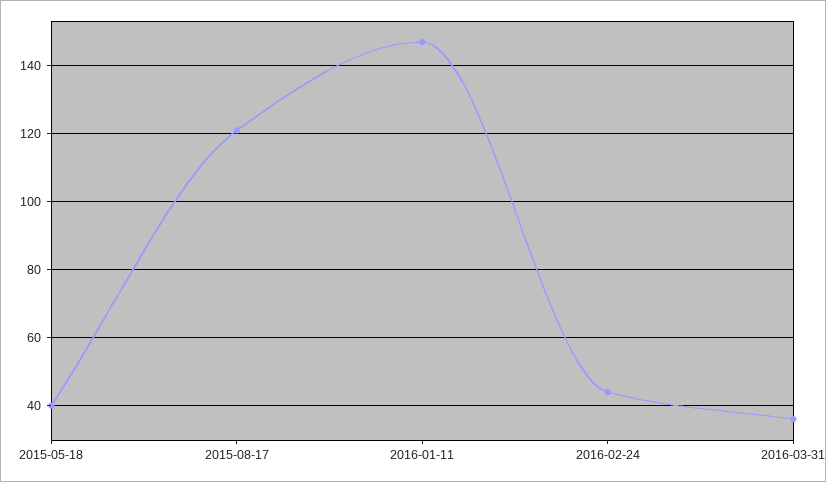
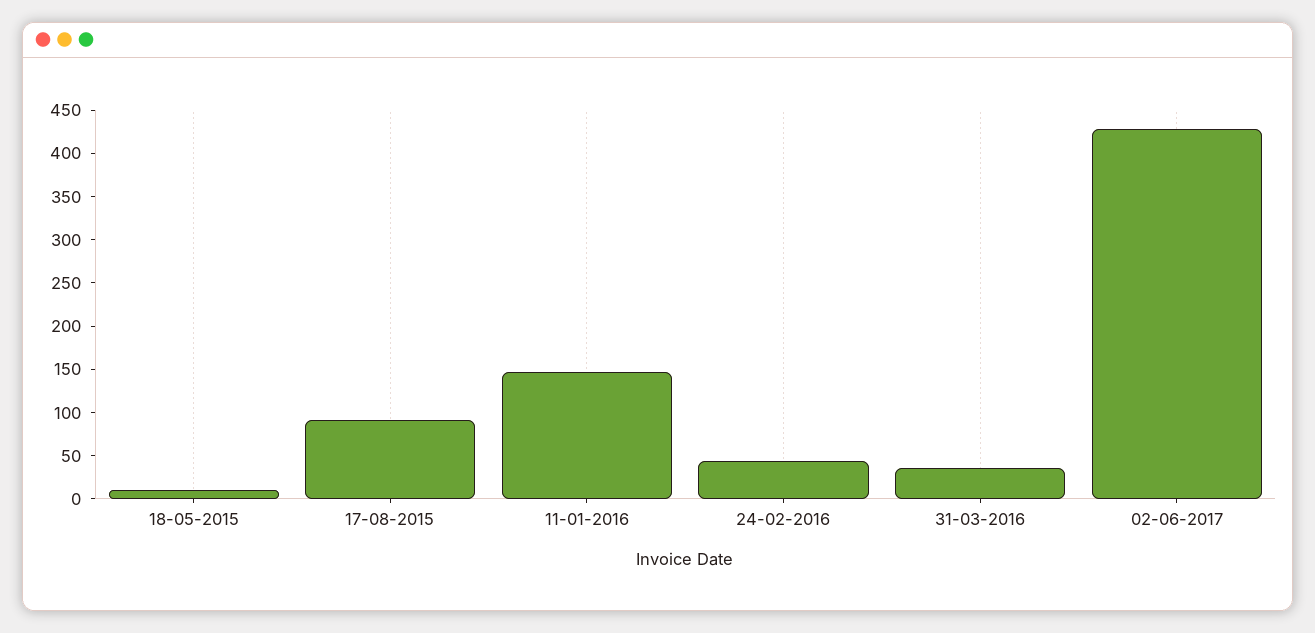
2015-05-18: 40 -> 10
2015-08-17: 120 -> 90
02-06-2017: none -> 430

